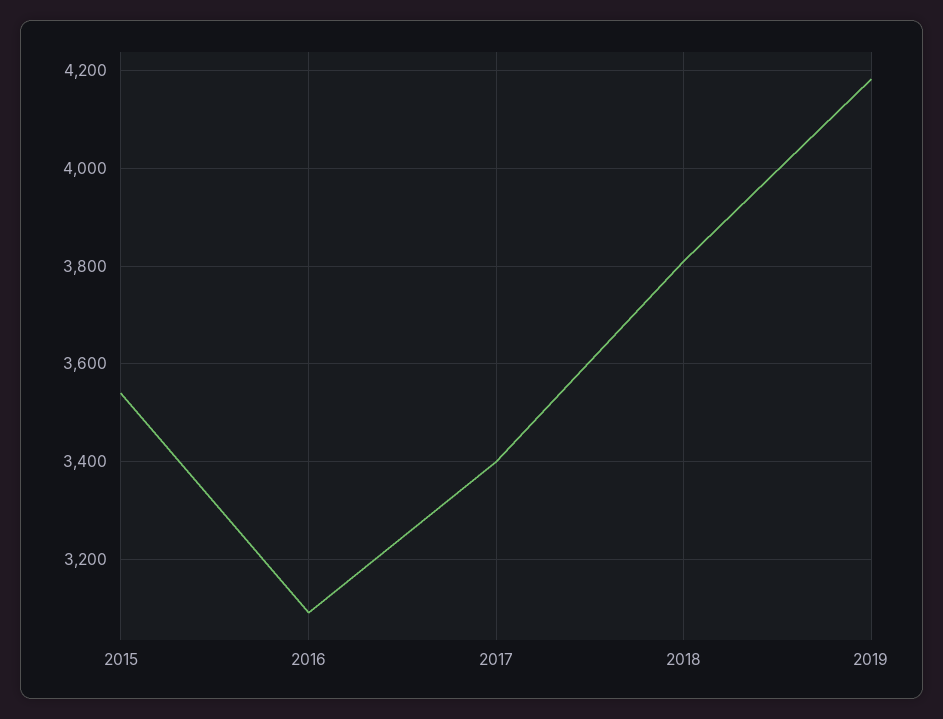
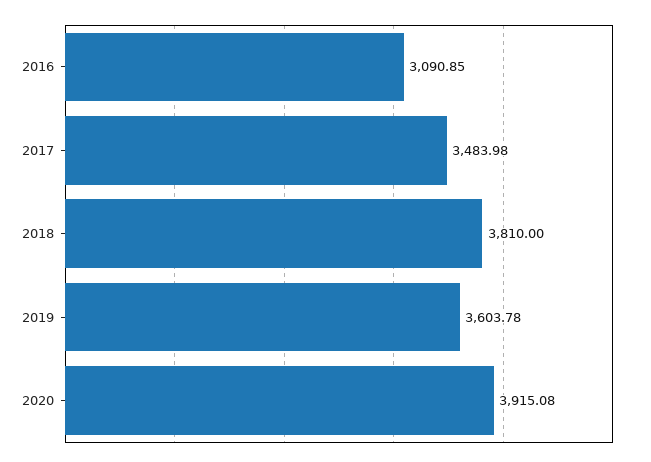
2015: 3540 -> none
2017: 3400 -> 3483.98
2019: 4180 -> 3603.78
2020: none -> 3915.08

